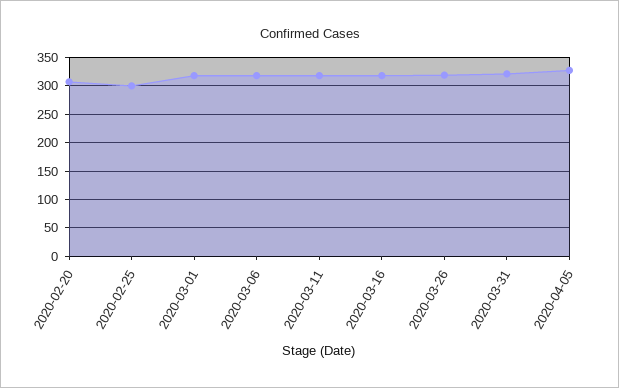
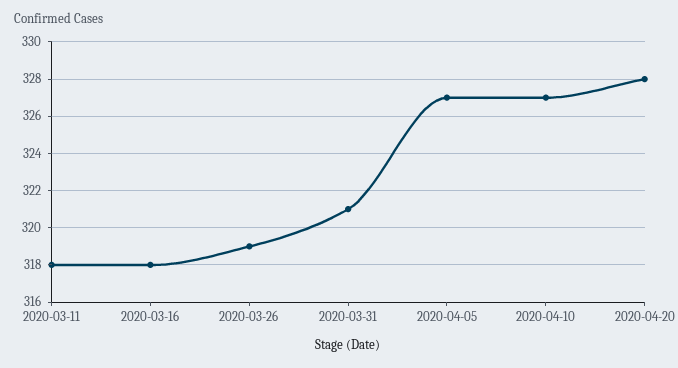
2020-02-20: 300 -> none
2020-02-25: 300 -> none
2020-03-01: 325 -> none
2020-03-06: 325 -> none
2020-04-10: none -> 327
2020-04-20: none -> 328

